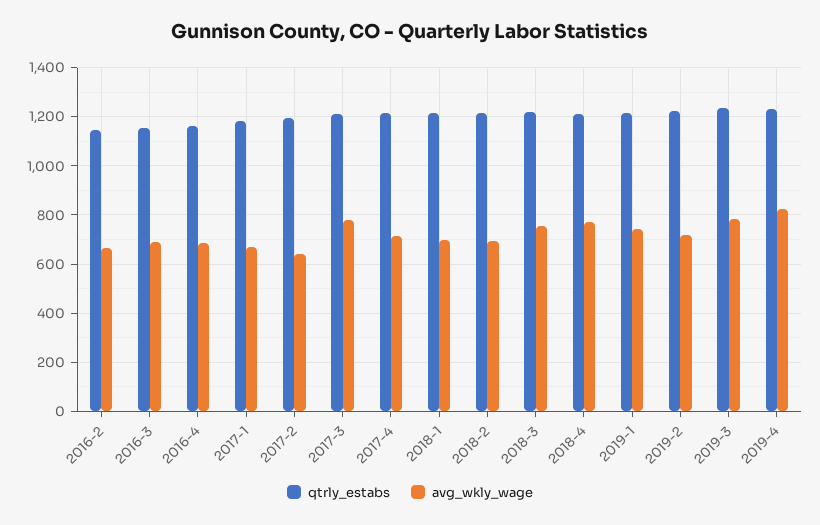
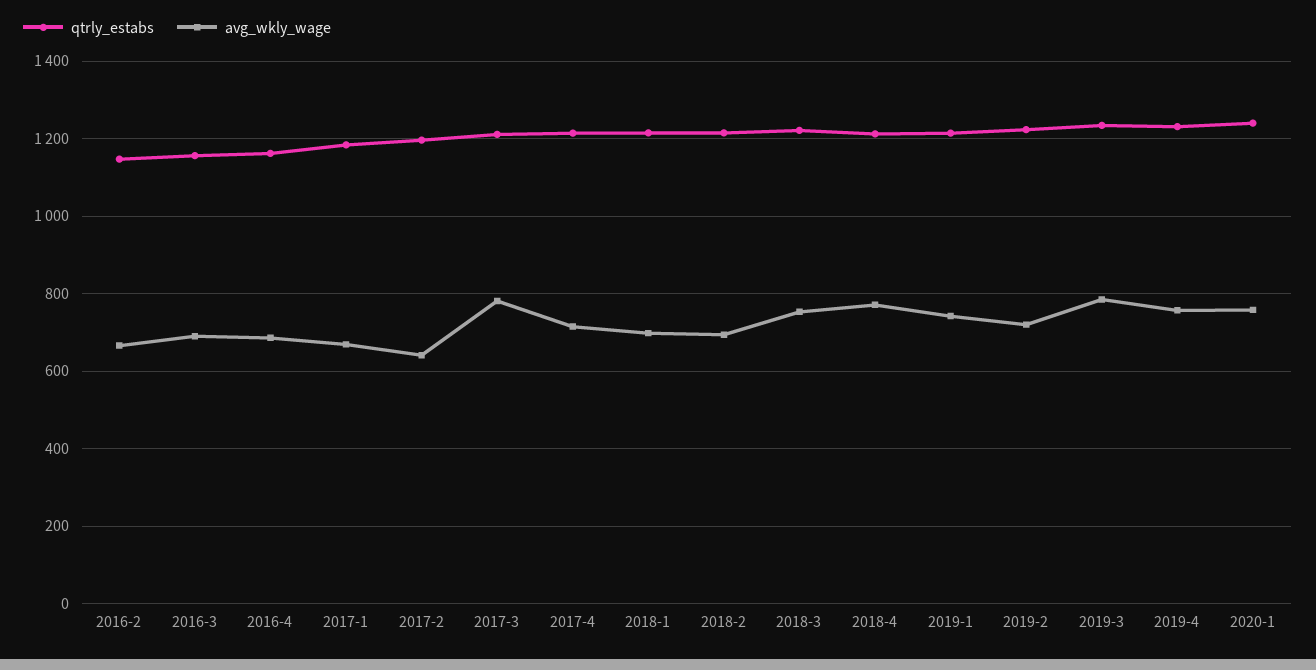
avg_wkly_wage, 2019-4: 825 -> 760
qtrly_estabs, 2020-1: none -> 1240
avg_wkly_wage, 2020-1: none -> 760

